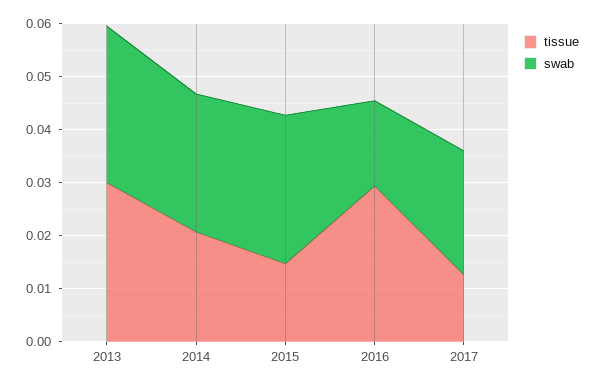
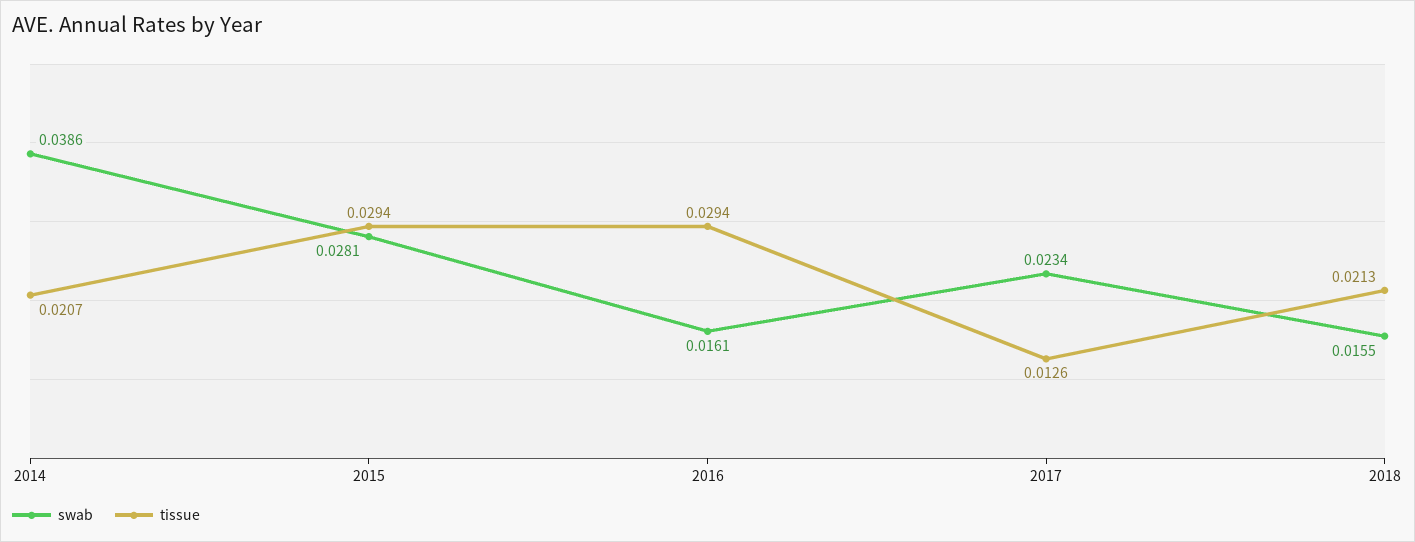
tissue, 2013: 0.03 -> none
swab, 2013: 0.03 -> none
swab, 2014: 0.026 -> 0.0386
tissue, 2015: 0.014 -> 0.0294
swab, 2018: none -> 0.0155
tissue, 2018: none -> 0.0213

